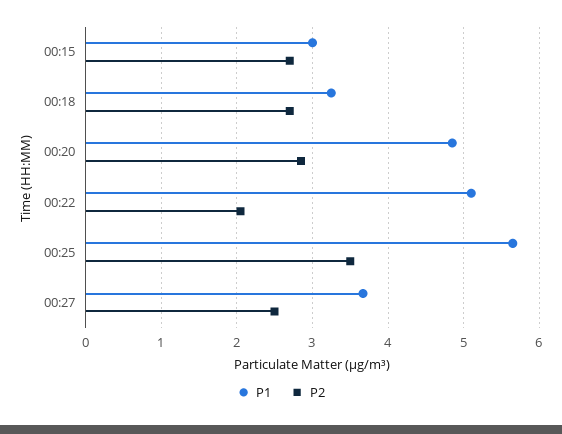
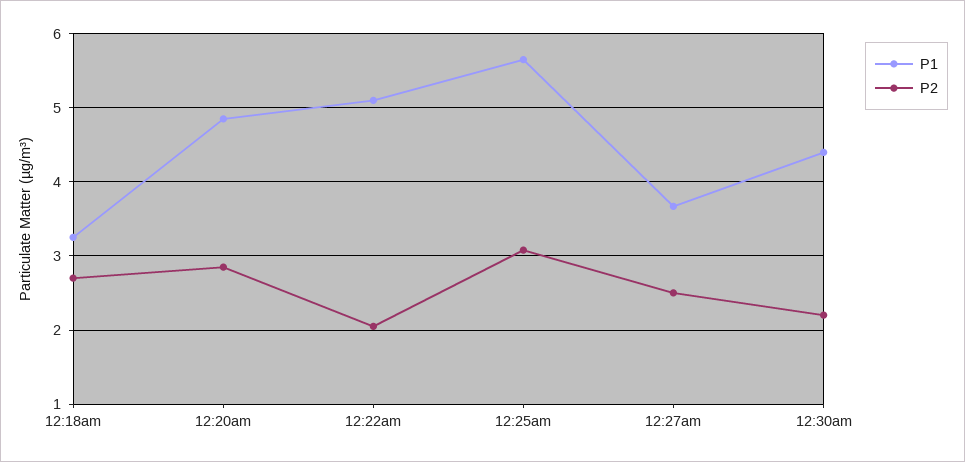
P1, 00:15: 3 -> none
P2, 00:15: 2.7 -> none
P2, 00:25: 3.5 -> 3.1
P1, 12:30am: none -> 4.4
P2, 12:30am: none -> 2.2

